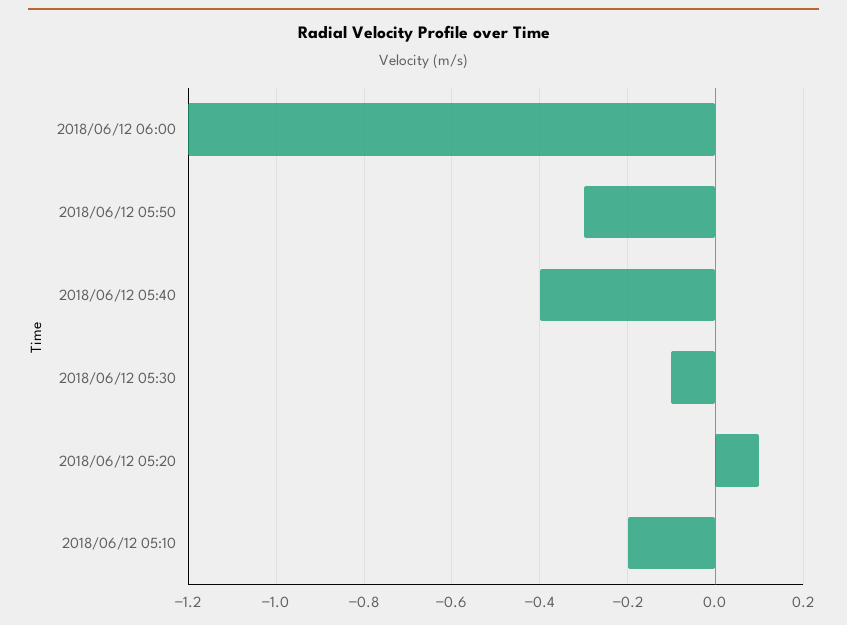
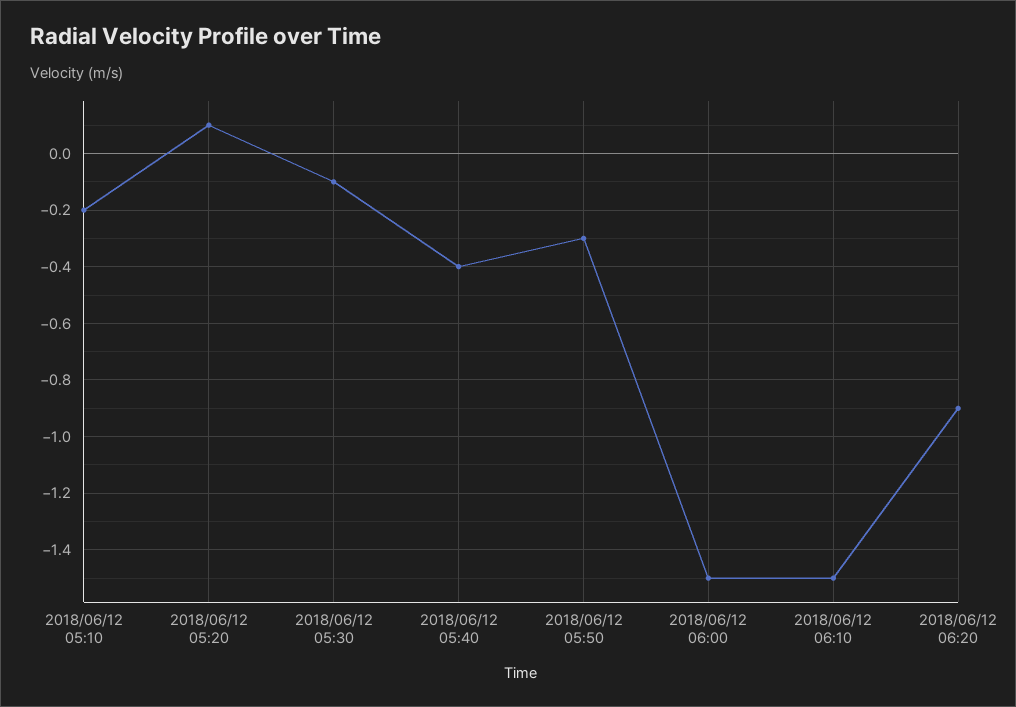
2018/06/12 06:00: -1.2 -> -1.5
2018/06/12 06:10: none -> -1.5
2018/06/12 06:20: none -> -0.9

